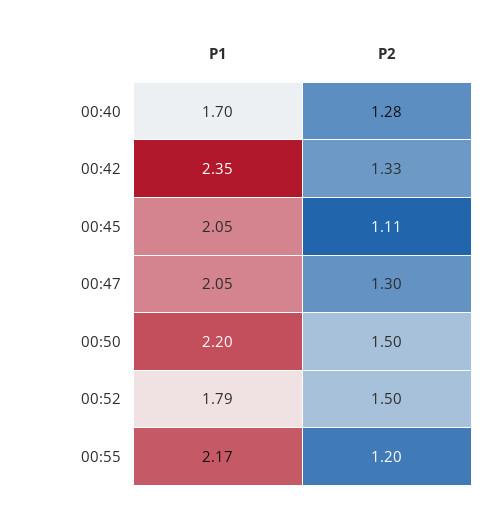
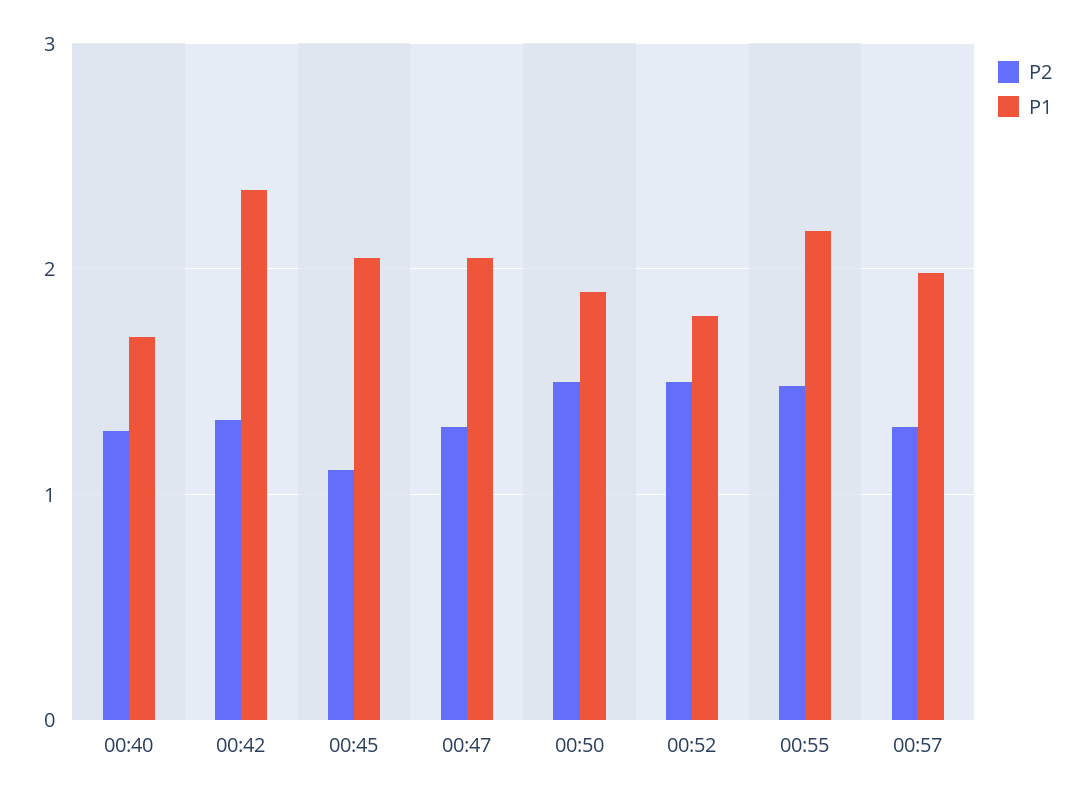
P1, 00:50: 2.2 -> 1.9
P2, 00:55: 1.2 -> 1.5
P2, 00:57: none -> 1.3
P1, 00:57: none -> 2

